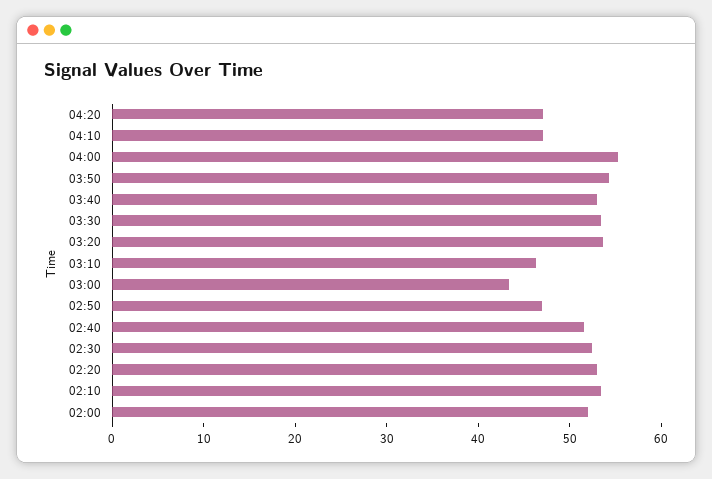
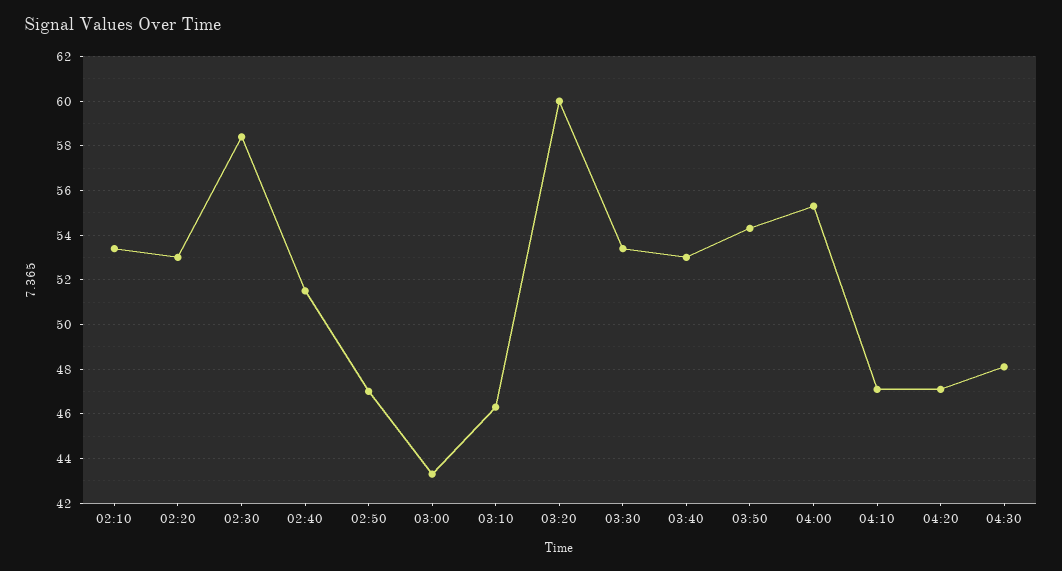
03:20: 54 -> 60
02:30: 52 -> 58.5
02:00: 52 -> none
04:30: none -> 48

